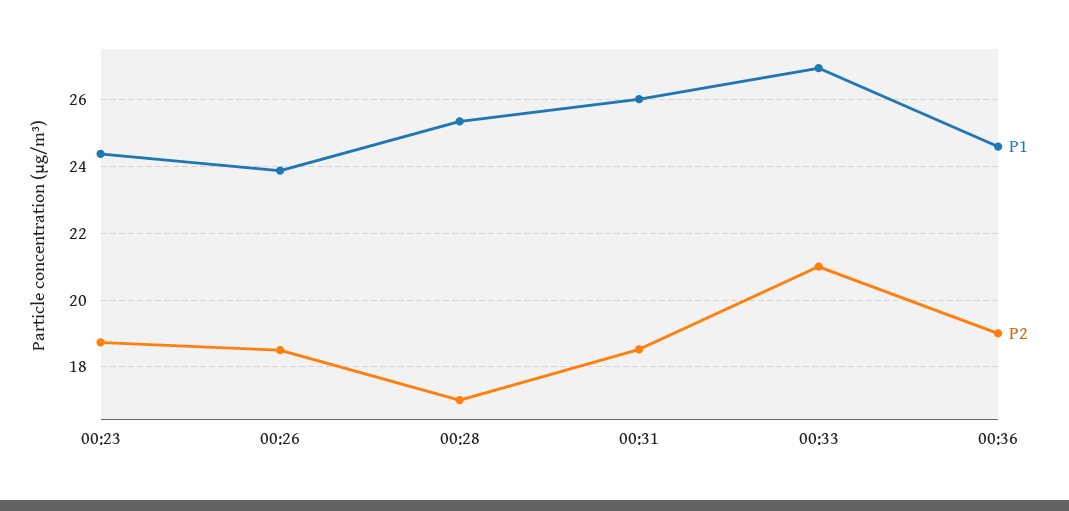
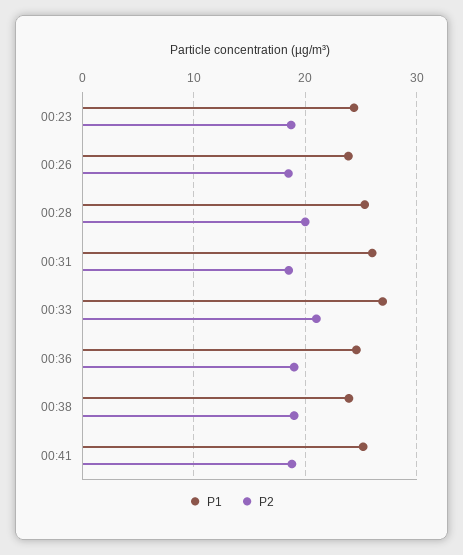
P2, 00:28: 17 -> 20
P1, 00:38: none -> 24
P2, 00:38: none -> 19
P1, 00:41: none -> 25
P2, 00:41: none -> 19

